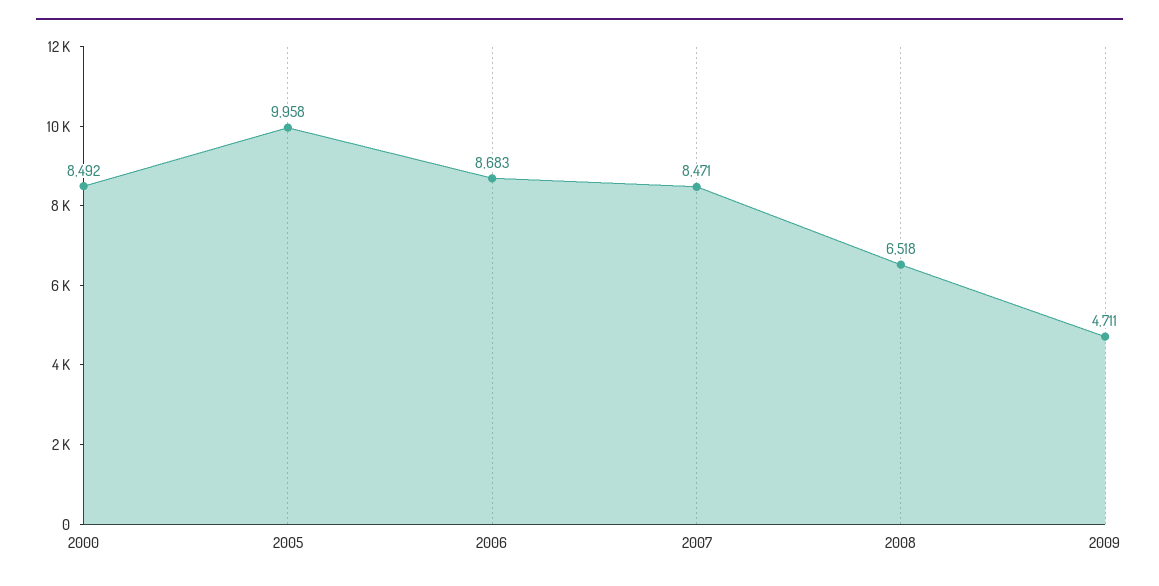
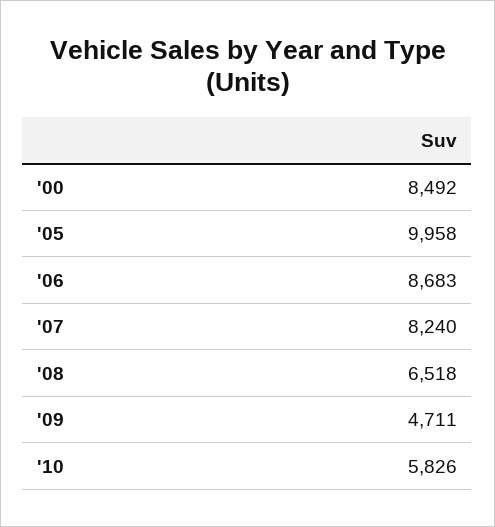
2007: 8471 -> 8240
'10: none -> 5826

